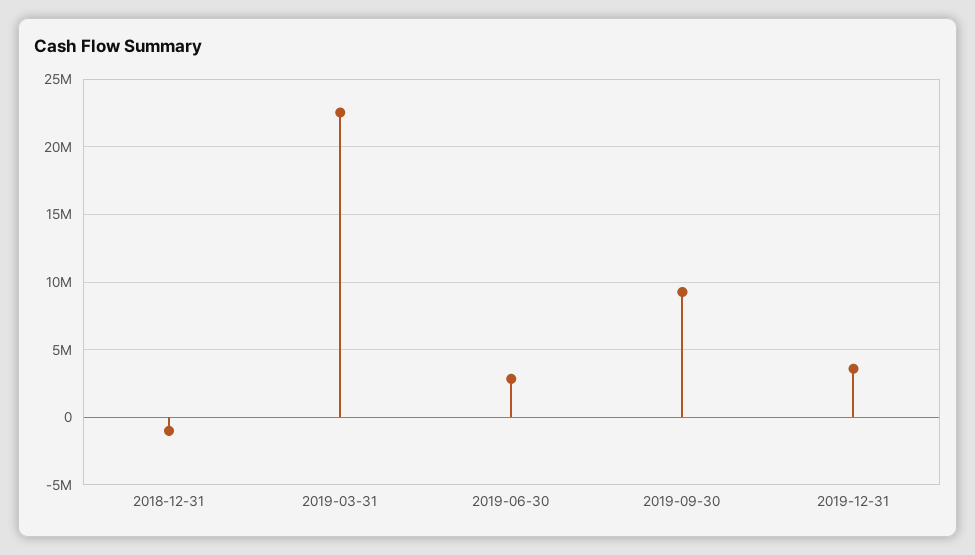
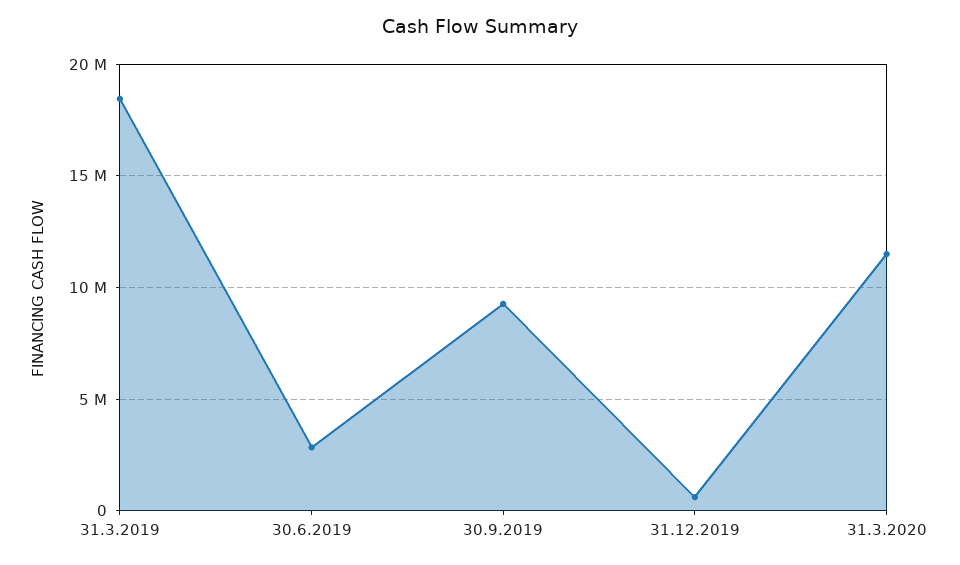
2018-12-31: -1000000 -> none
2019-03-31: 22500000 -> 18500000
2019-12-31: 3500000 -> 500000
31.3.2020: none -> 11500000

